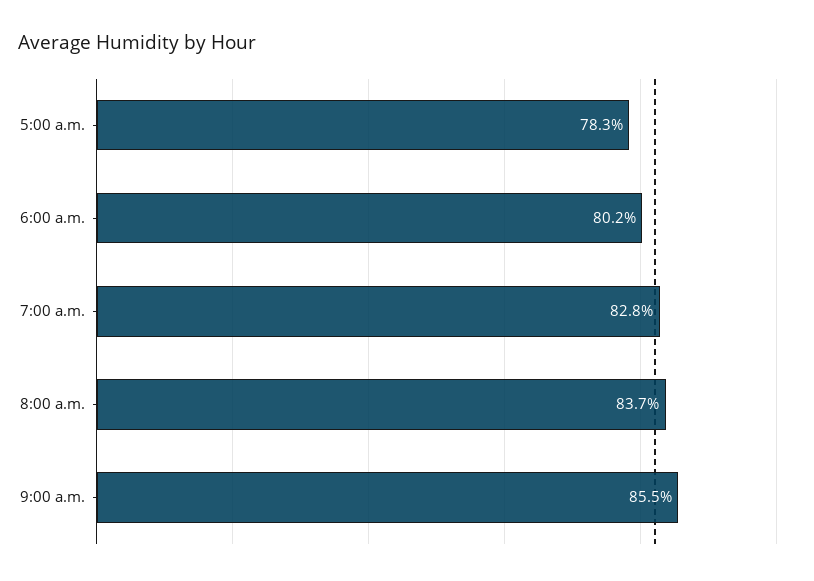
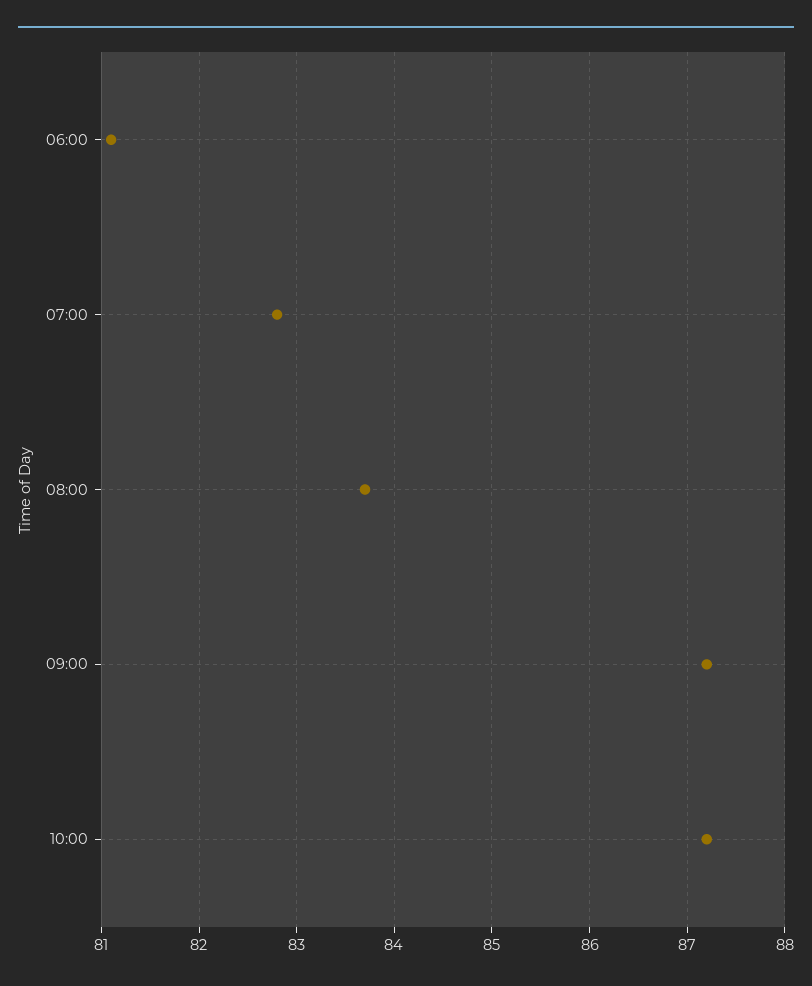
5:00 a.m.: 78.3 -> none
6:00 a.m.: 80.2 -> 81.1
9:00 a.m.: 85.5 -> 87.2
10:00: none -> 87.2

